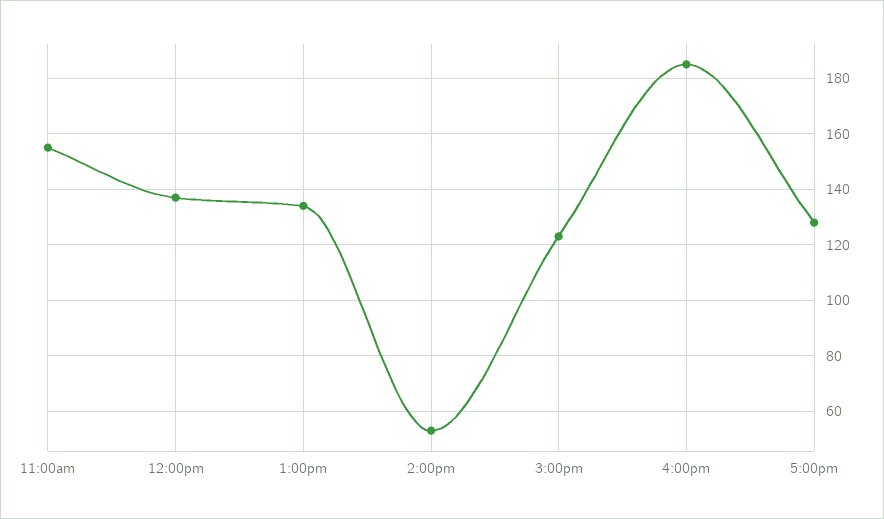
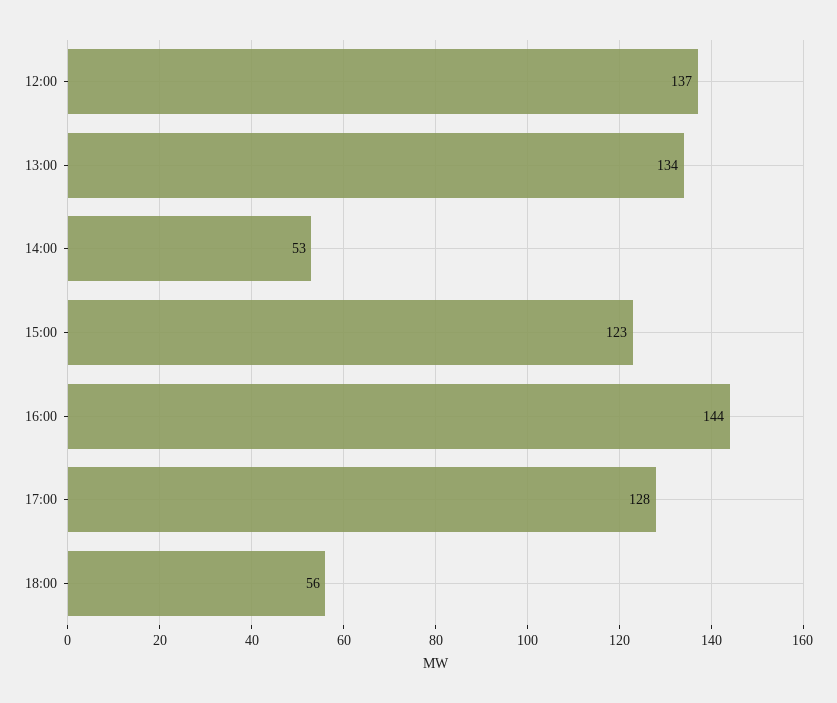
11:00am: 155 -> none
4:00pm: 185 -> 144
18:00: none -> 56

